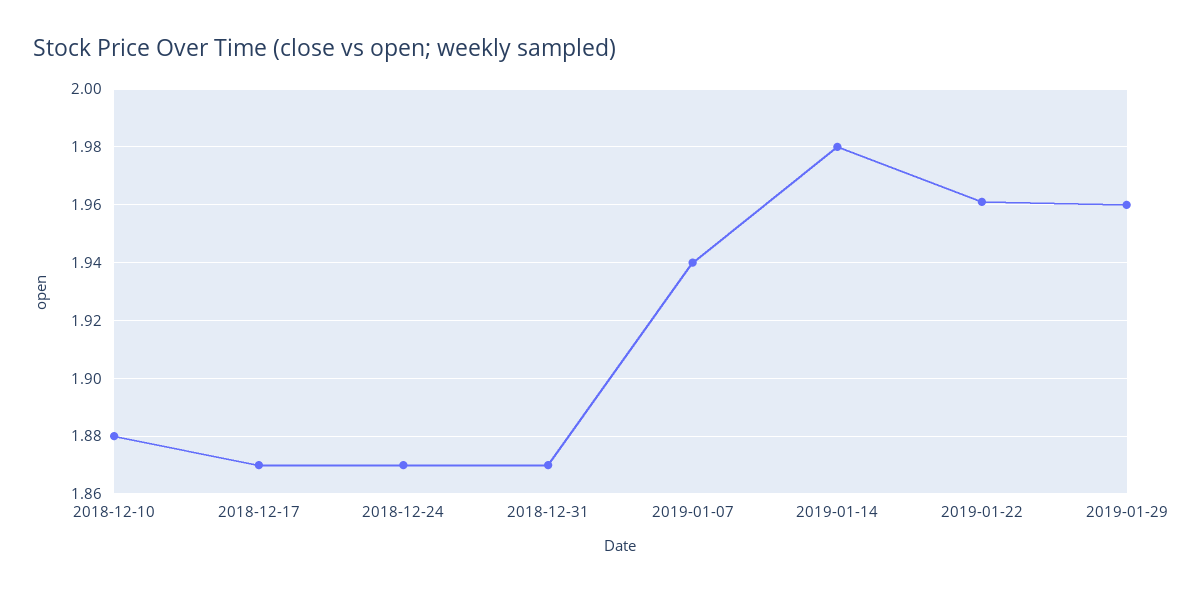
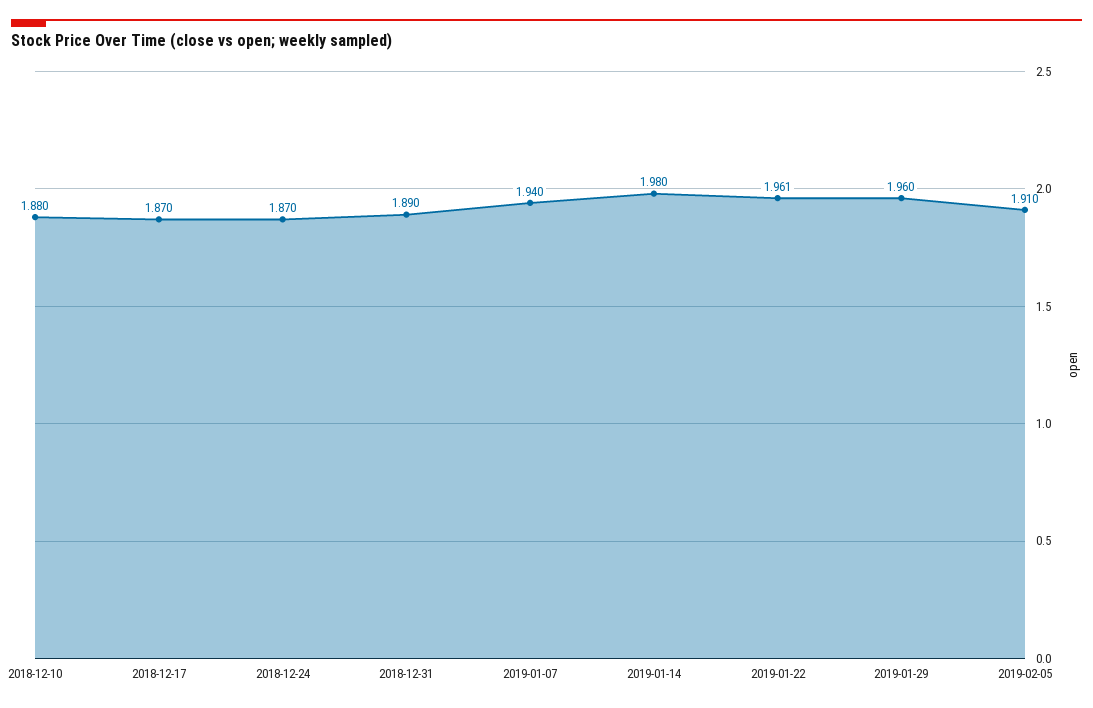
2018-12-31: 1.87 -> 1.89
2019-02-05: none -> 1.91

